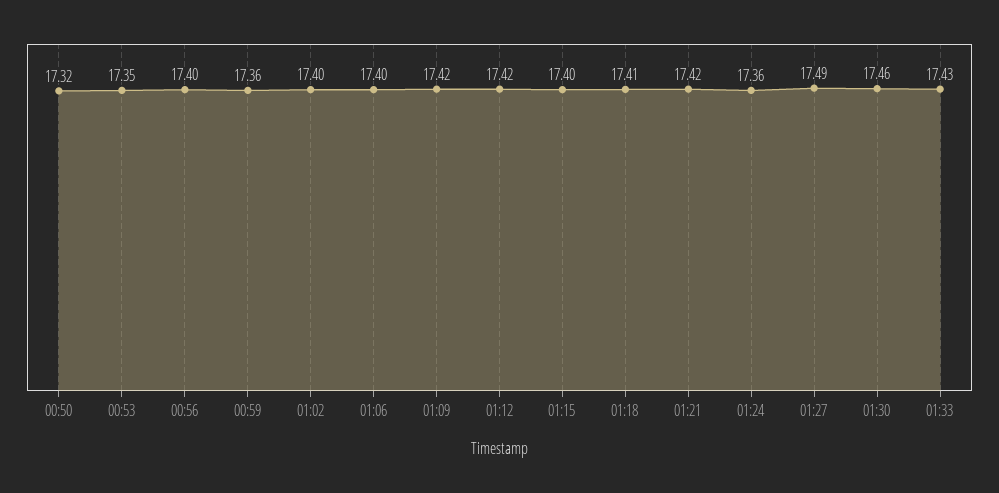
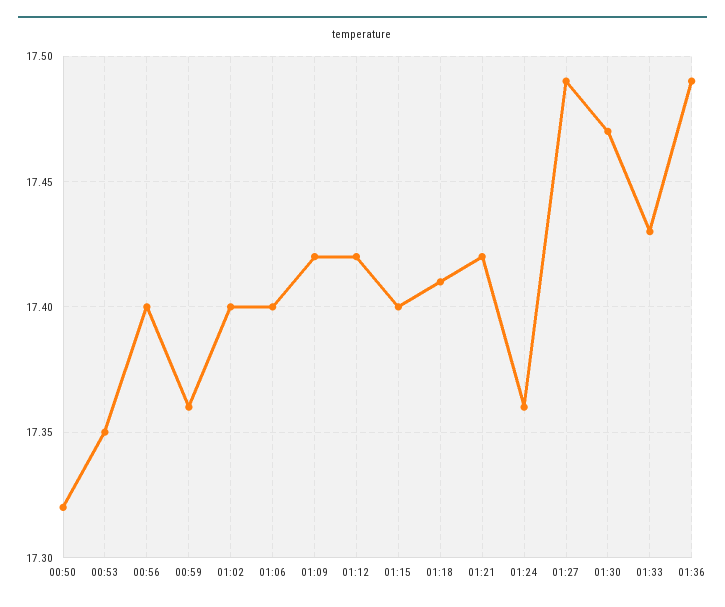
01:30: 17.46 -> 17.47
01:36: none -> 17.49

